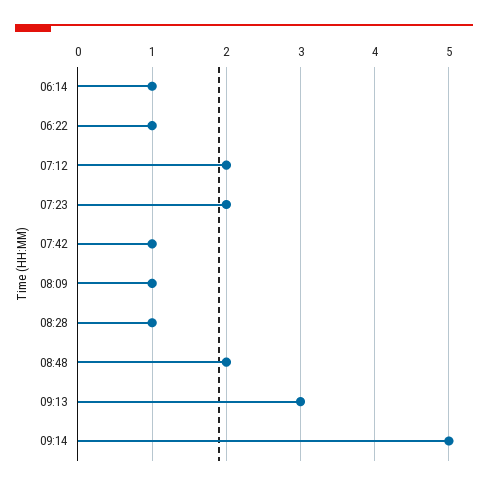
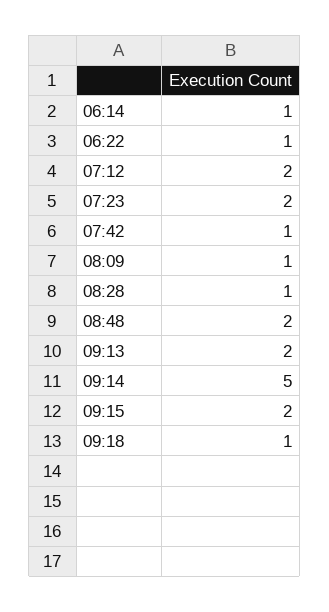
09:13: 3 -> 2
09:15: none -> 2
09:18: none -> 1

